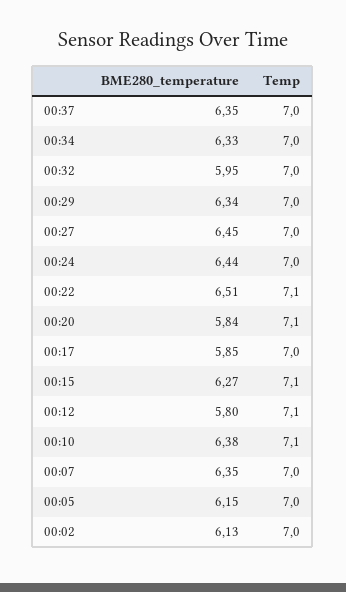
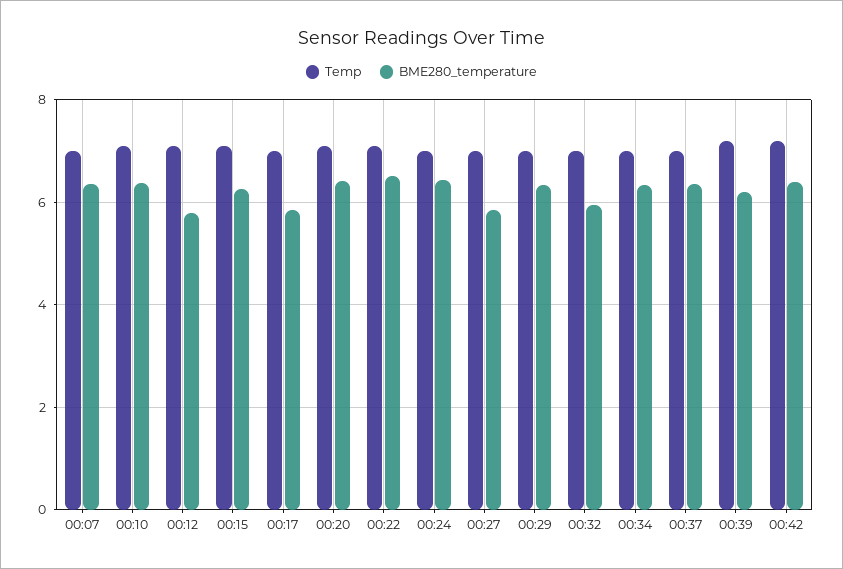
BME280_temperature, 00:27: 6.45 -> 5.8
BME280_temperature, 00:20: 5.84 -> 6.4
BME280_temperature, 00:05: 6.15 -> none
Temp, 00:05: 7 -> none
BME280_temperature, 00:02: 6.13 -> none
Temp, 00:02: 7 -> none
Temp, 00:39: none -> 7.2
BME280_temperature, 00:39: none -> 6.2
Temp, 00:42: none -> 7.2
BME280_temperature, 00:42: none -> 6.4

